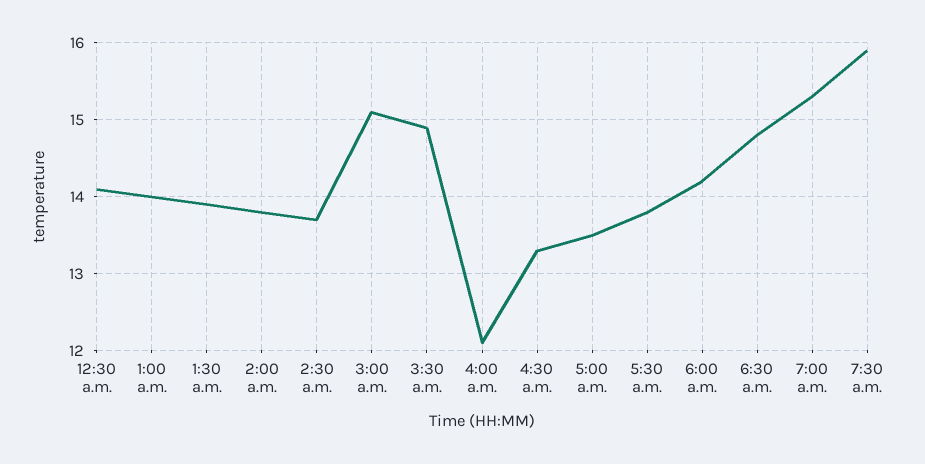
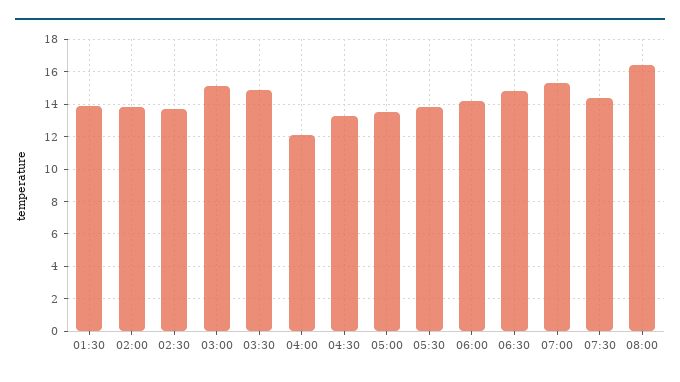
12:30 a.m.: 14.1 -> none
1:00 a.m.: 14 -> none
7:30 a.m.: 15.9 -> 14.5
08:00: none -> 16.5

